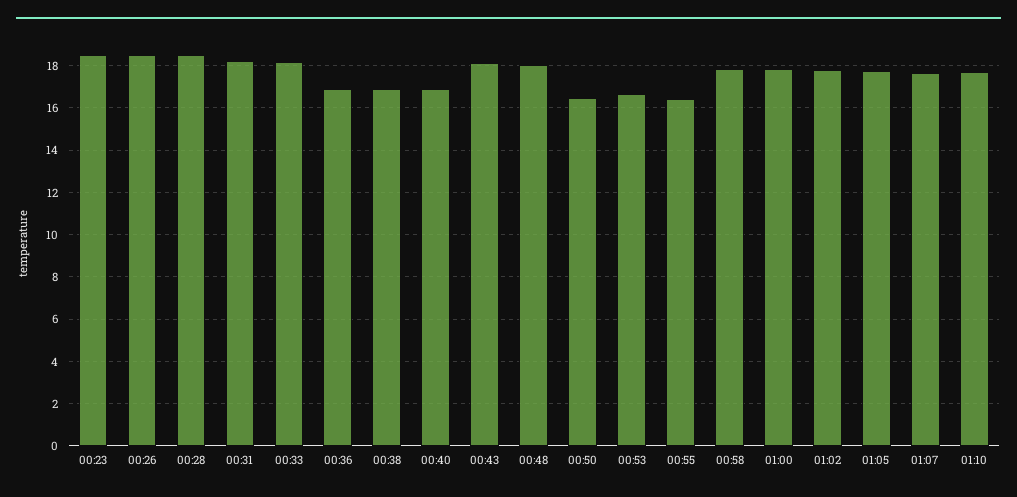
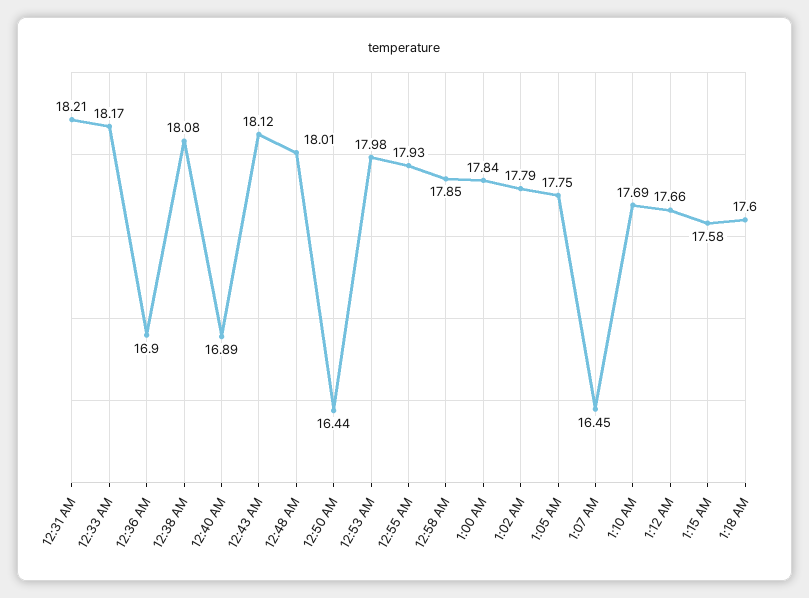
00:23: 18.5 -> none
00:26: 18.5 -> none
00:28: 18.5 -> none
00:38: 17 -> 18.08
00:53: 16.5 -> 17.98
00:55: 16.5 -> 17.93
01:07: 17.5 -> 16.45
1:12 AM: none -> 17.66
1:15 AM: none -> 17.58
1:18 AM: none -> 17.6

